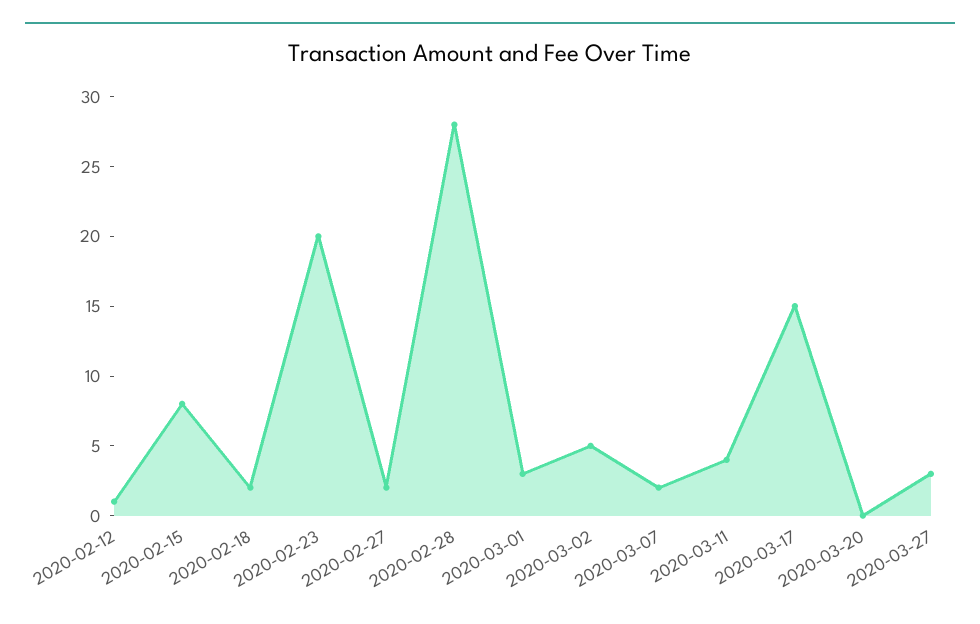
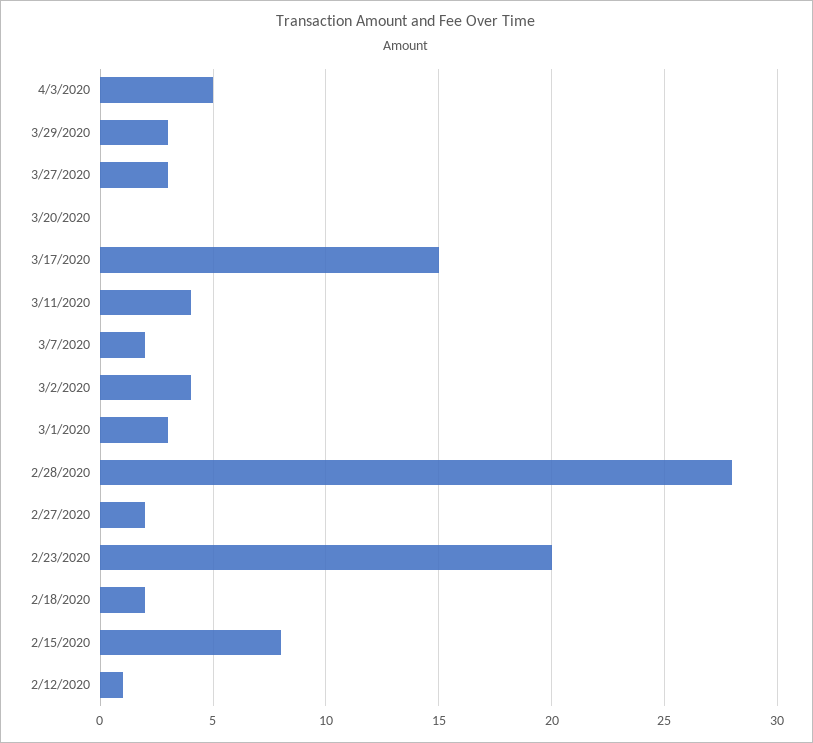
2020-03-02: 5 -> 4
4/3/2020: none -> 5
3/29/2020: none -> 3

